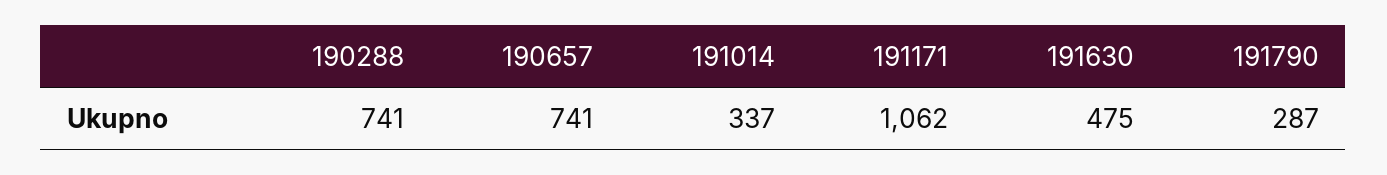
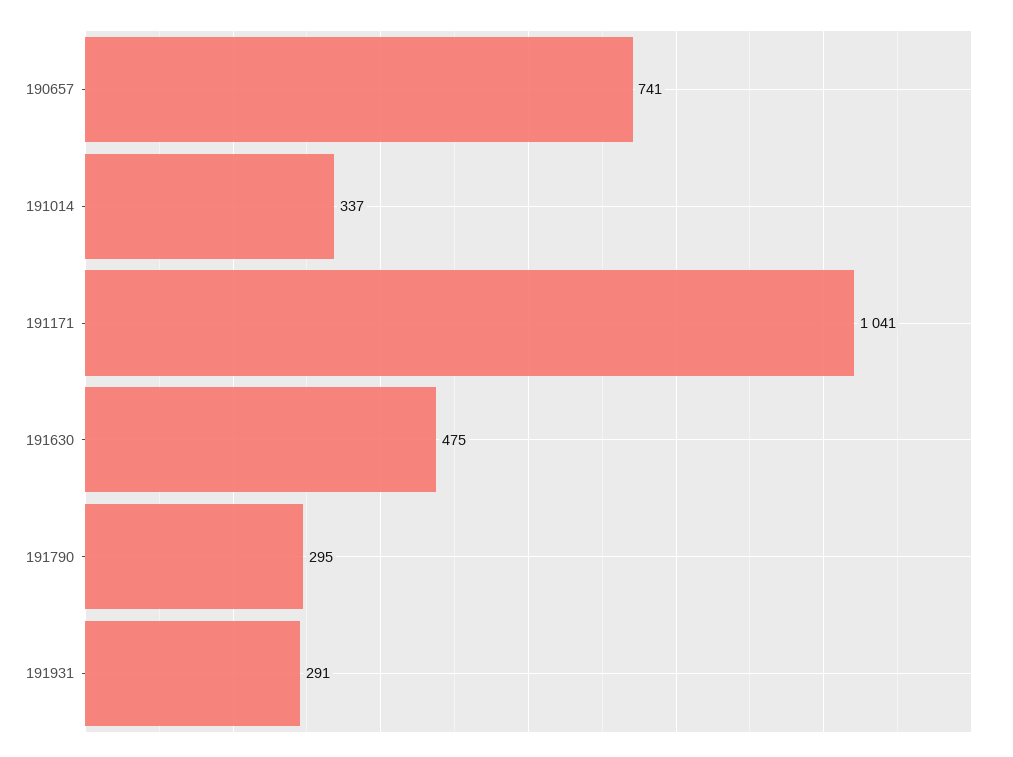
190288: 741 -> none
191171: 1062 -> 1041
191790: 287 -> 295
191931: none -> 291

